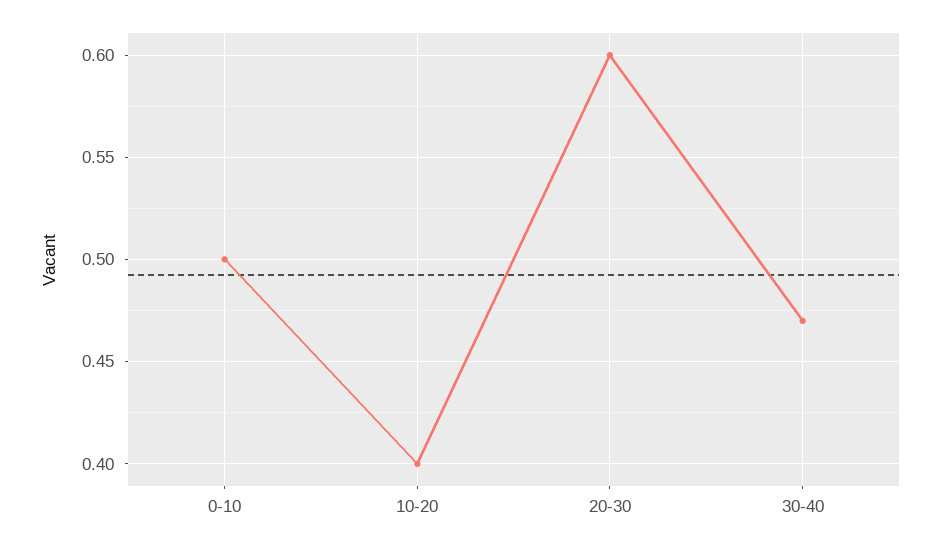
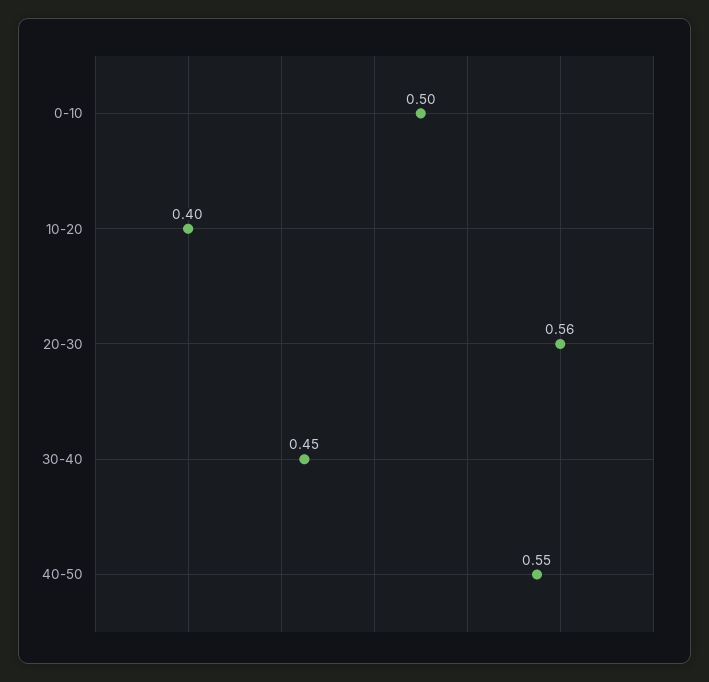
20-30: 0.6 -> 0.56
30-40: 0.47 -> 0.45
40-50: none -> 0.55

